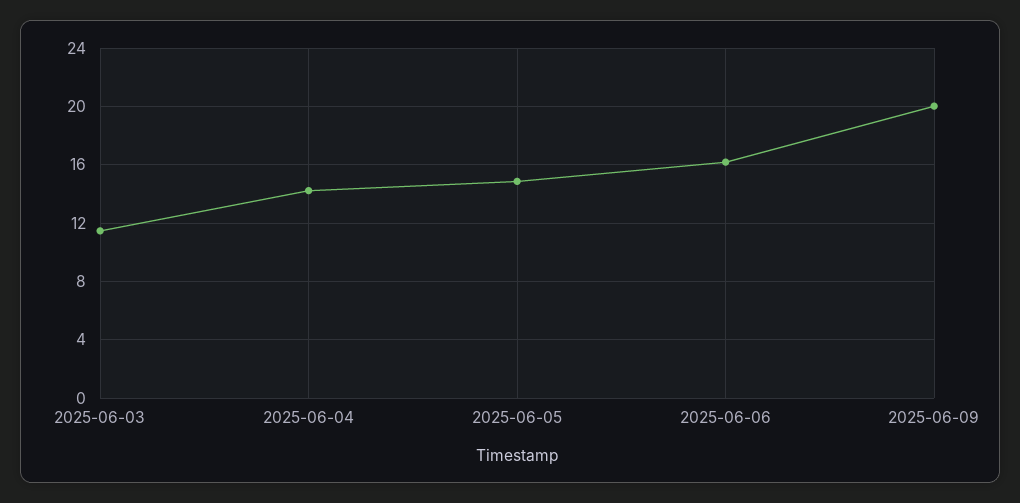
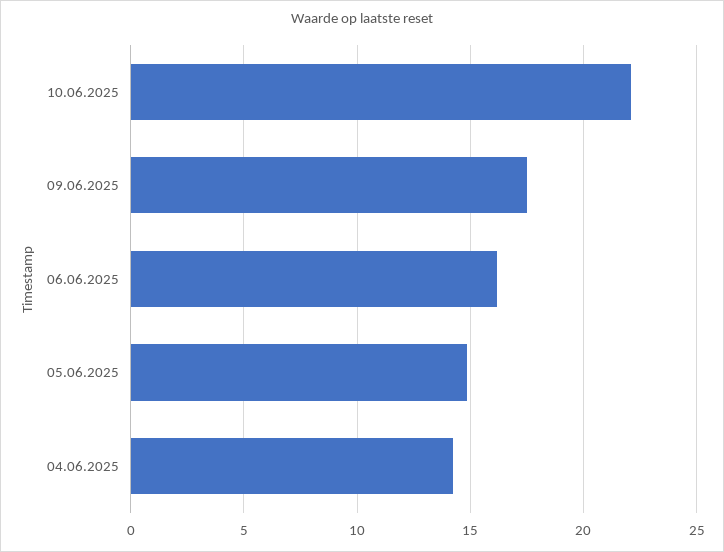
2025-06-03: 11.5 -> none
2025-06-09: 20 -> 17.5
10.06.2025: none -> 22

